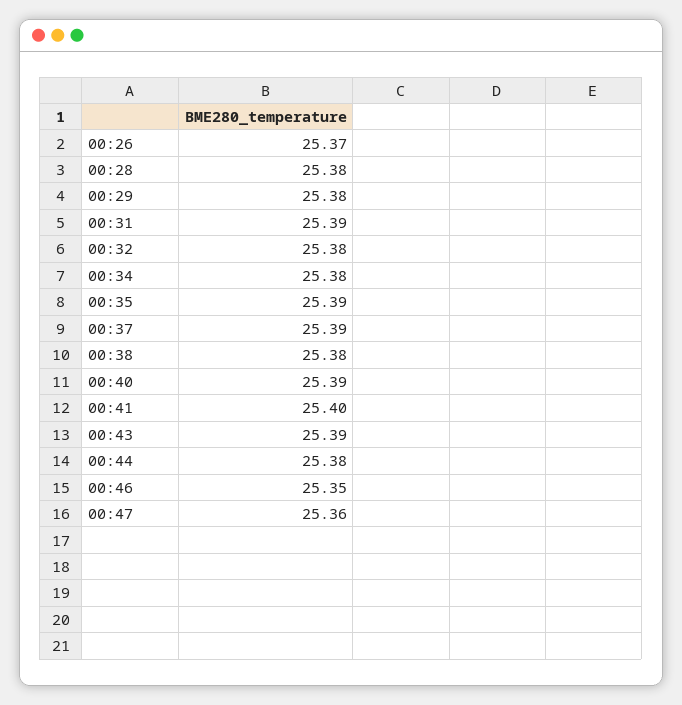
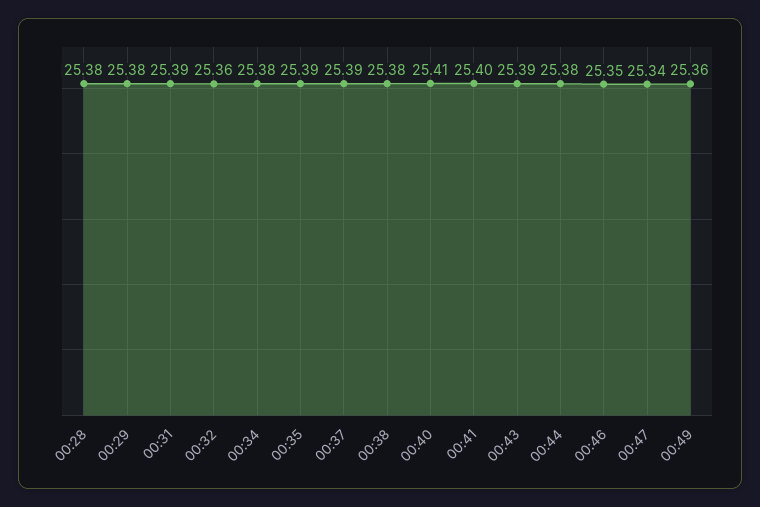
00:26: 25.37 -> none
00:32: 25.38 -> 25.36
00:40: 25.39 -> 25.41
00:47: 25.36 -> 25.34
00:49: none -> 25.36

